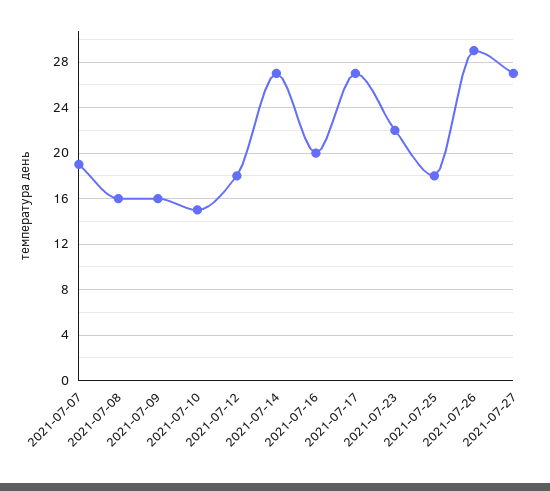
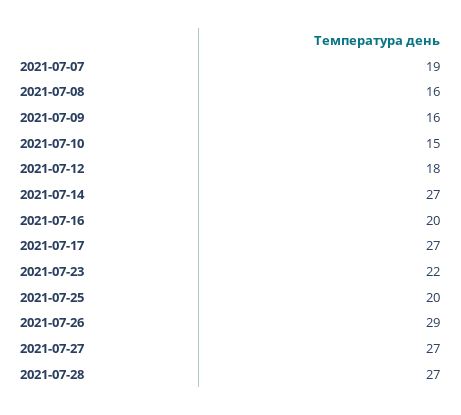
2021-07-25: 18 -> 20
2021-07-28: none -> 27

